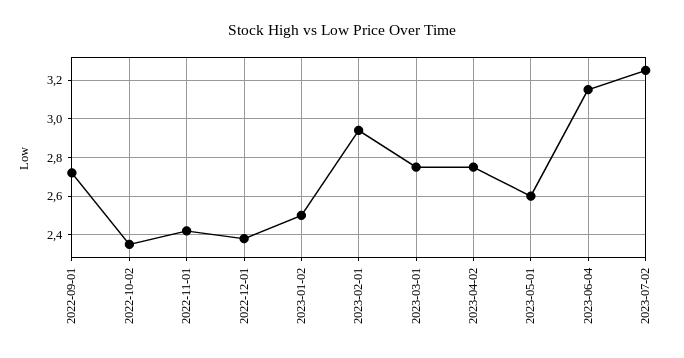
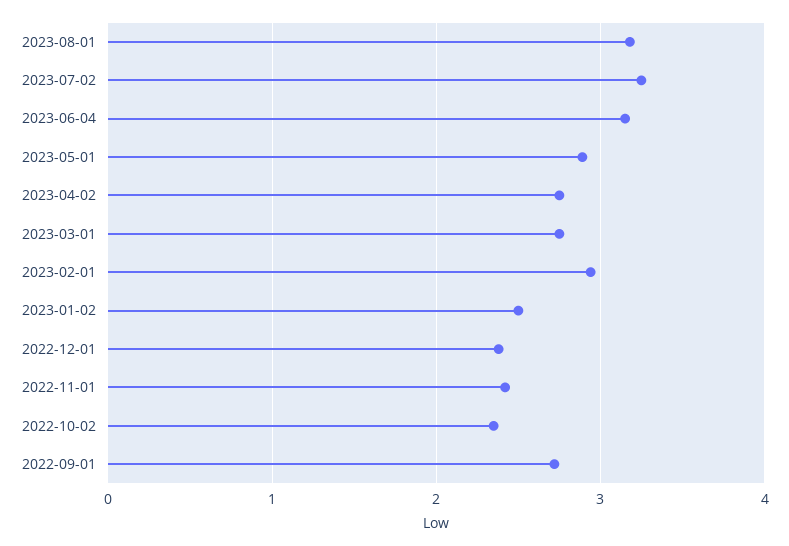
2023-05-01: 2.6 -> 2.9
2023-08-01: none -> 3.2

